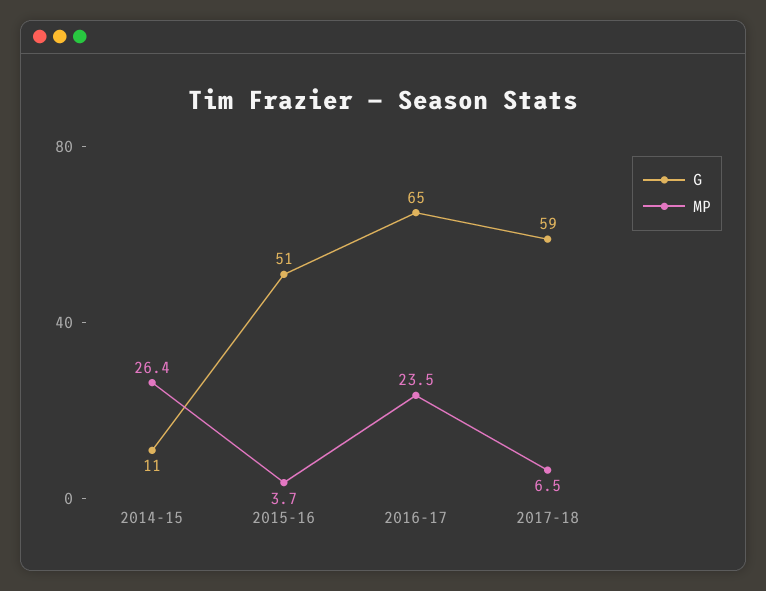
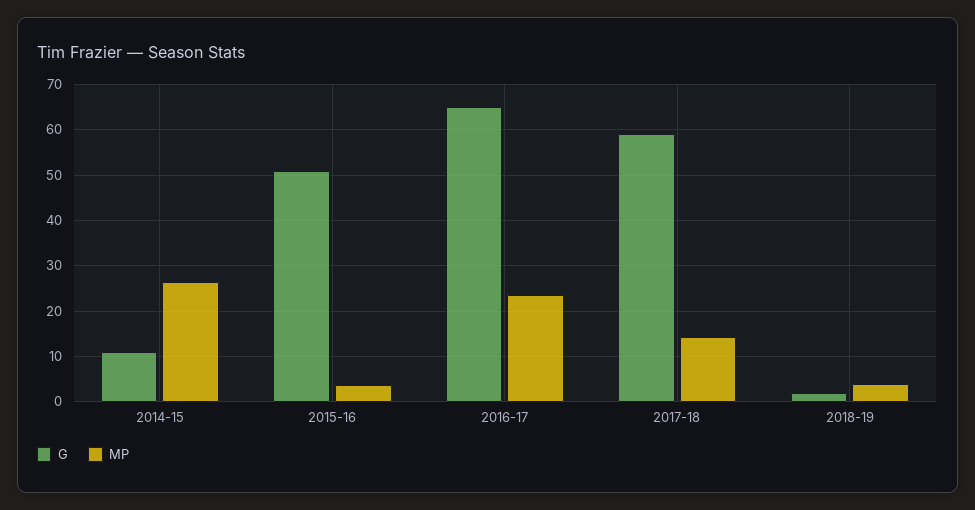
MP, 2017-18: 6.5 -> 14
G, 2018-19: none -> 2
MP, 2018-19: none -> 4

